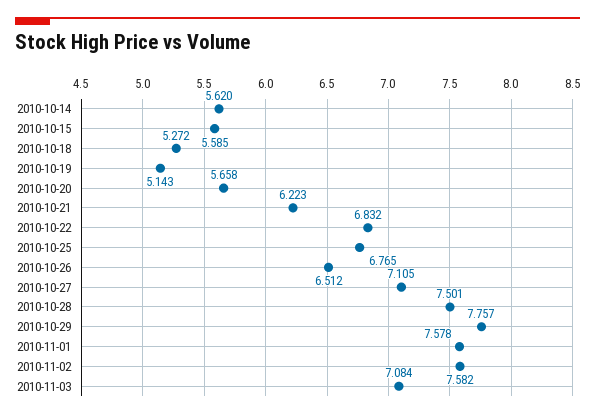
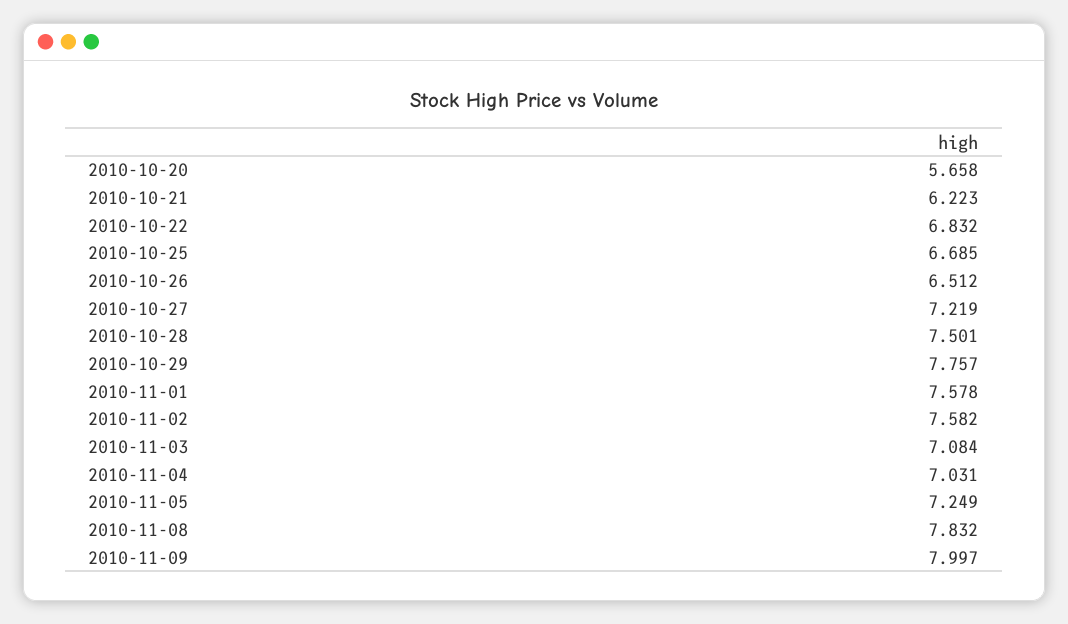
2010-10-14: 5.62 -> none
2010-10-15: 5.585 -> none
2010-10-18: 5.272 -> none
2010-10-19: 5.143 -> none
2010-10-25: 6.765 -> 6.685
2010-10-27: 7.105 -> 7.219
2010-11-04: none -> 7.031
2010-11-05: none -> 7.249
2010-11-08: none -> 7.832
2010-11-09: none -> 7.997

